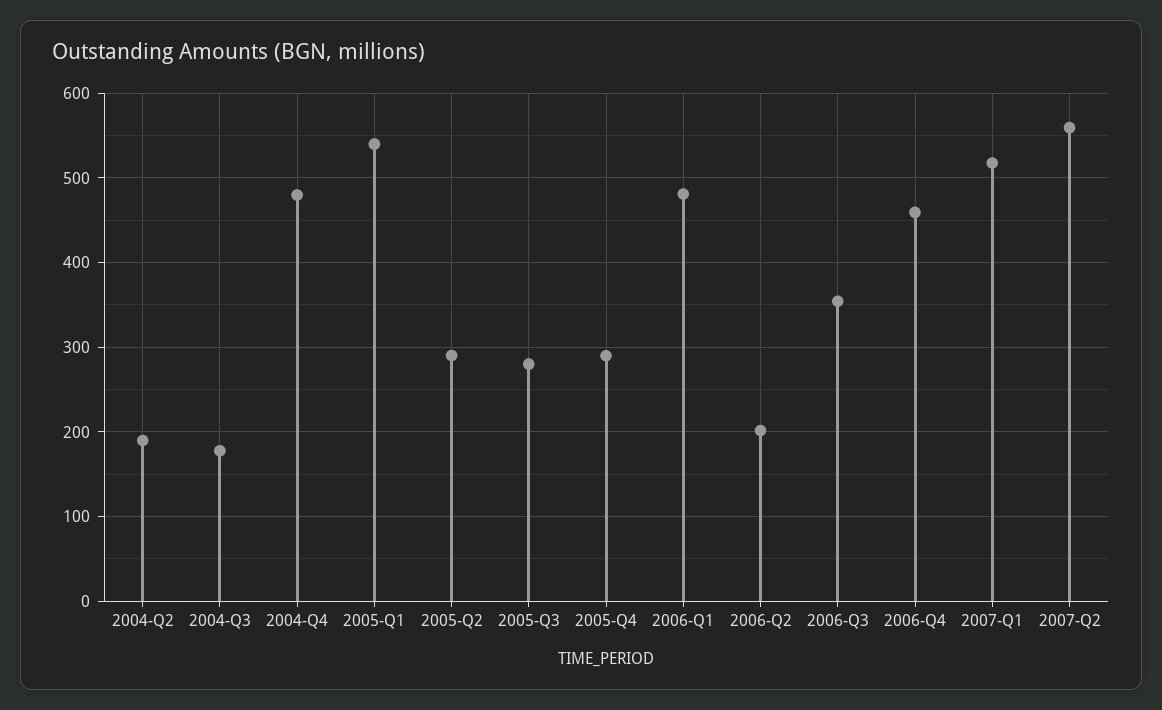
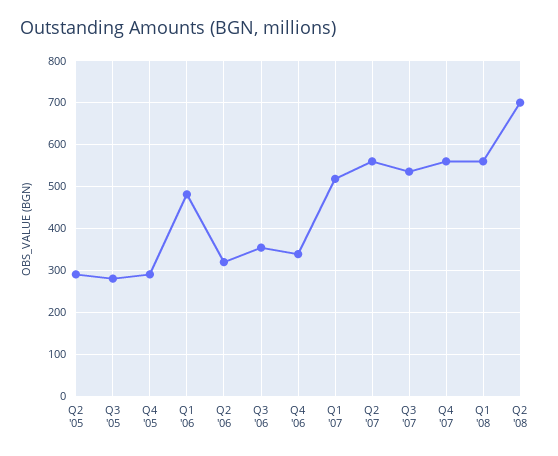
2004-Q2: 190 -> none
2004-Q3: 180 -> none
2004-Q4: 480 -> none
2005-Q1: 540 -> none
2006-Q2: 200 -> 320
2006-Q4: 460 -> 340
Q3 '07: none -> 540
Q4 '07: none -> 560
Q1 '08: none -> 560
Q2 '08: none -> 700

